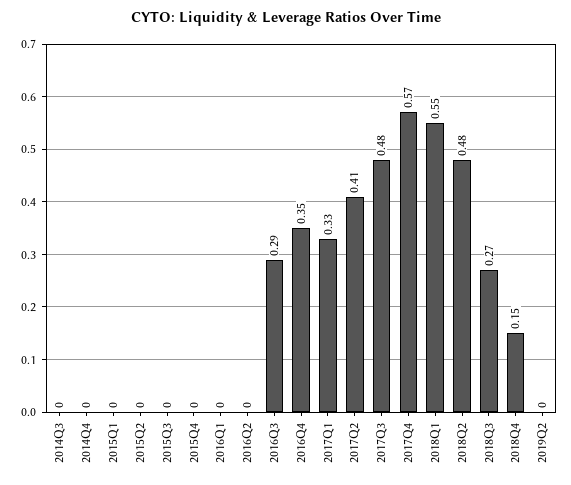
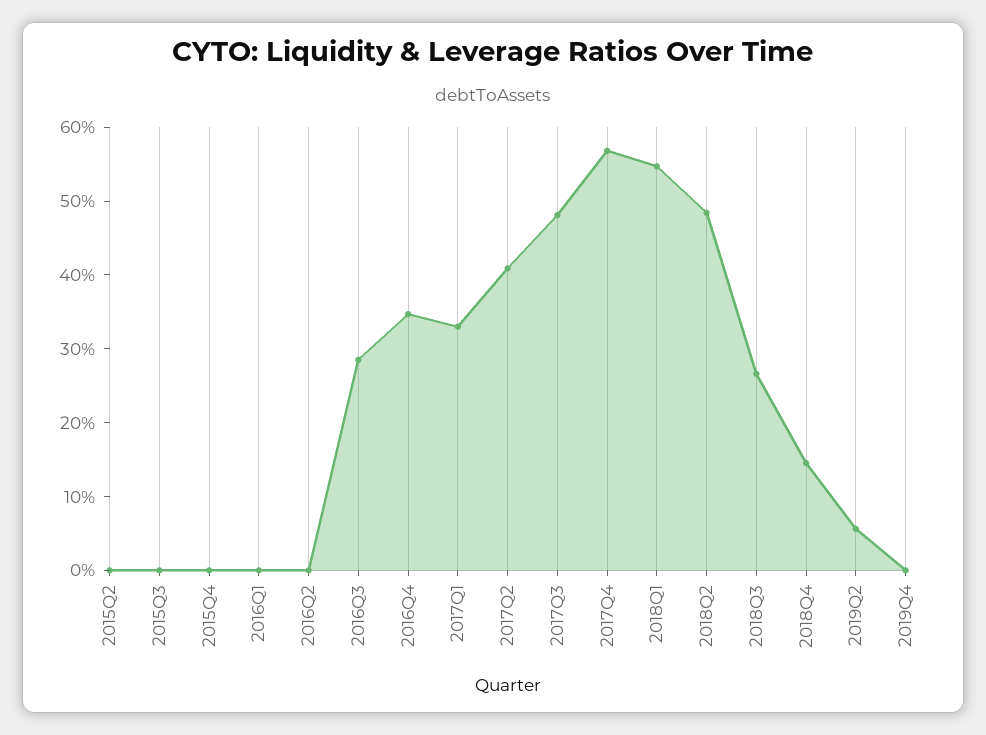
2014Q3: 0 -> none
2014Q4: 0 -> none
2015Q1: 0 -> none
2019Q2: 0 -> 0.06
2019Q4: none -> 0

